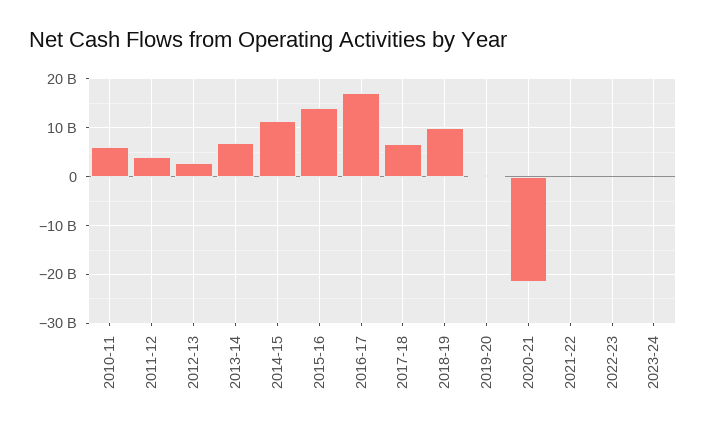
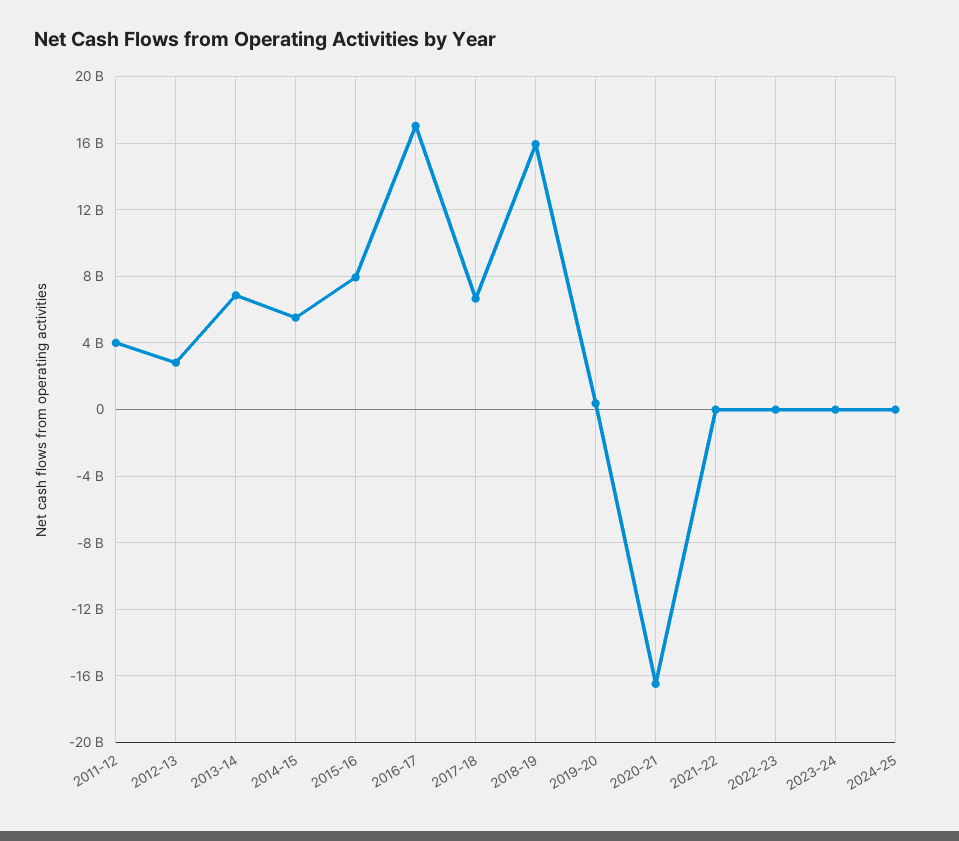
2010-11: 6000000000 -> none
2014-15: 12000000000 -> 5500000000
2015-16: 14000000000 -> 8000000000
2018-19: 10000000000 -> 16000000000
2020-21: -22000000000 -> -16500000000
2024-25: none -> 0

